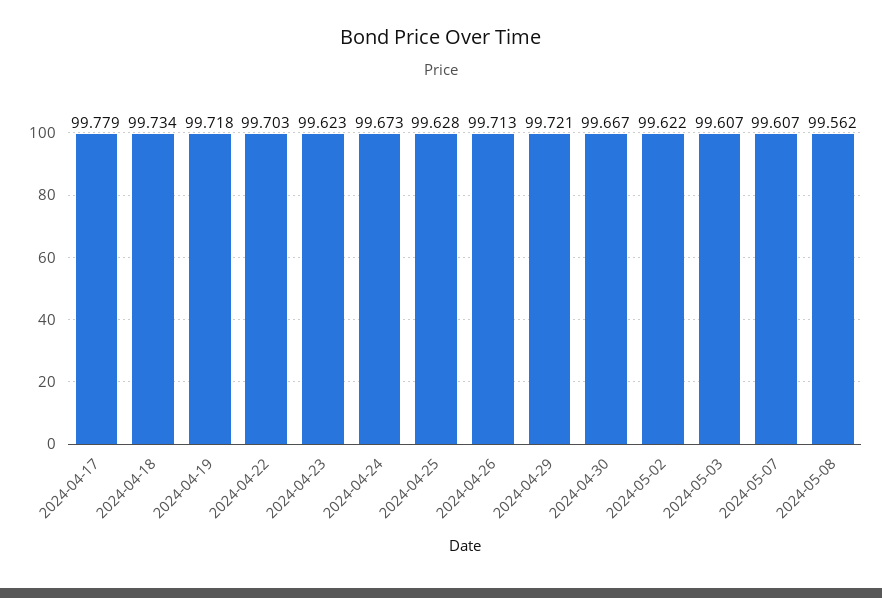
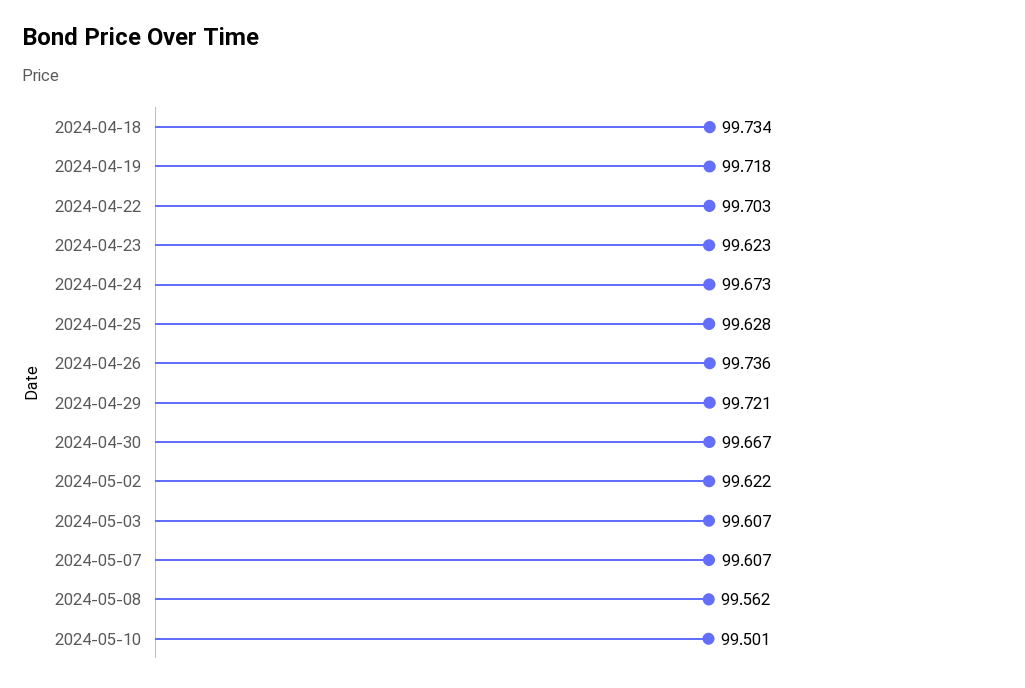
2024-04-17: 99.779 -> none
2024-04-26: 99.713 -> 99.736
2024-05-10: none -> 99.501

